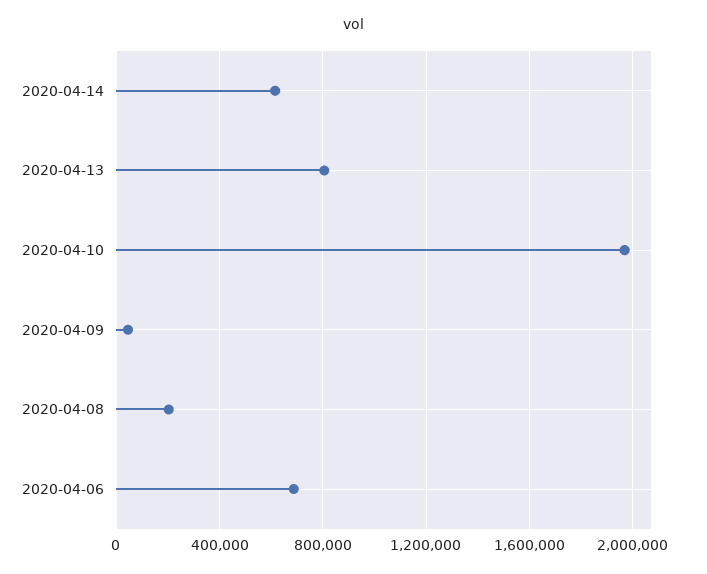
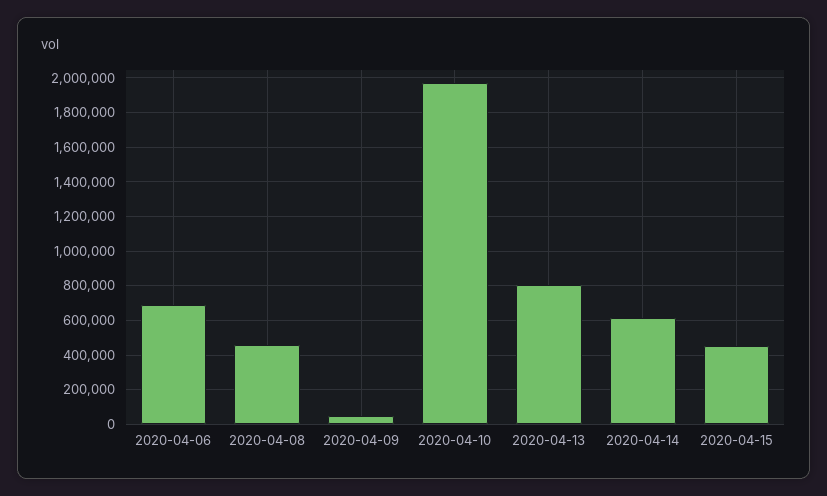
2020-04-08: 200000 -> 450000
2020-04-15: none -> 450000

